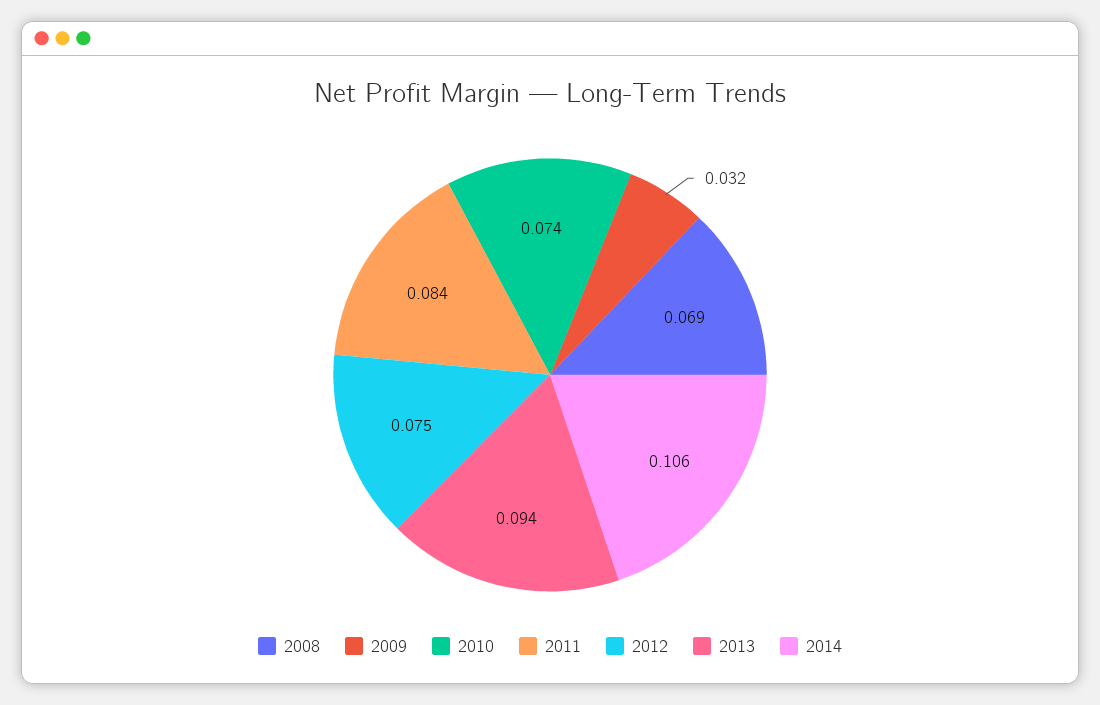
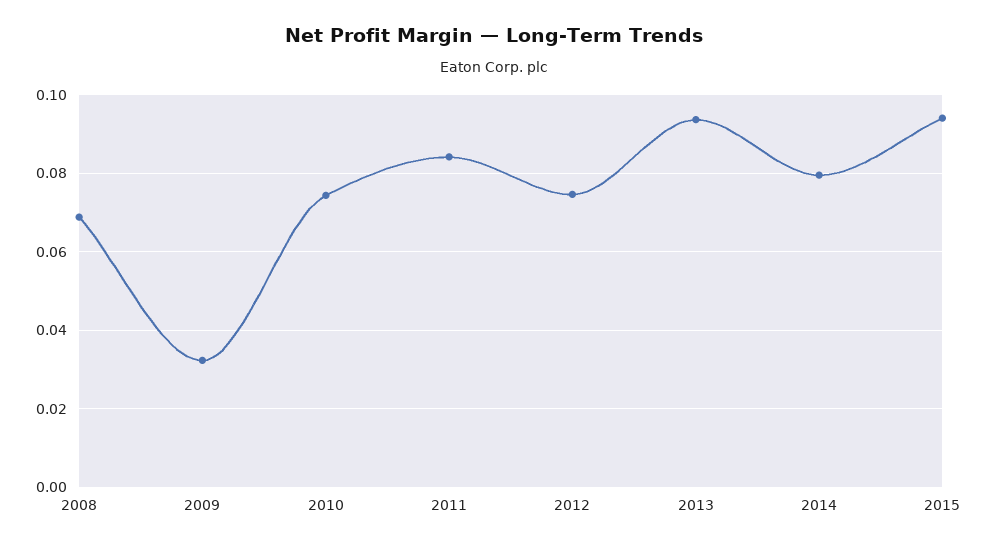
2014: 0.106 -> 0.08
2015: none -> 0.094

